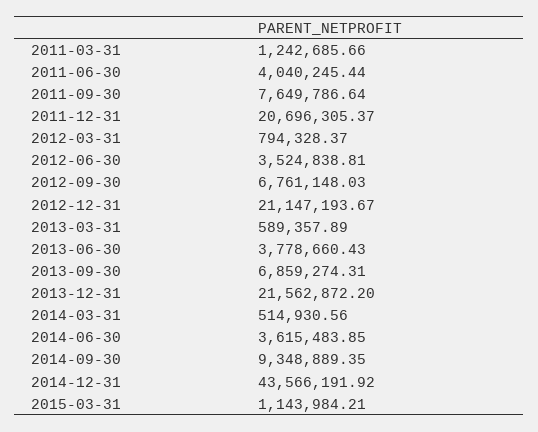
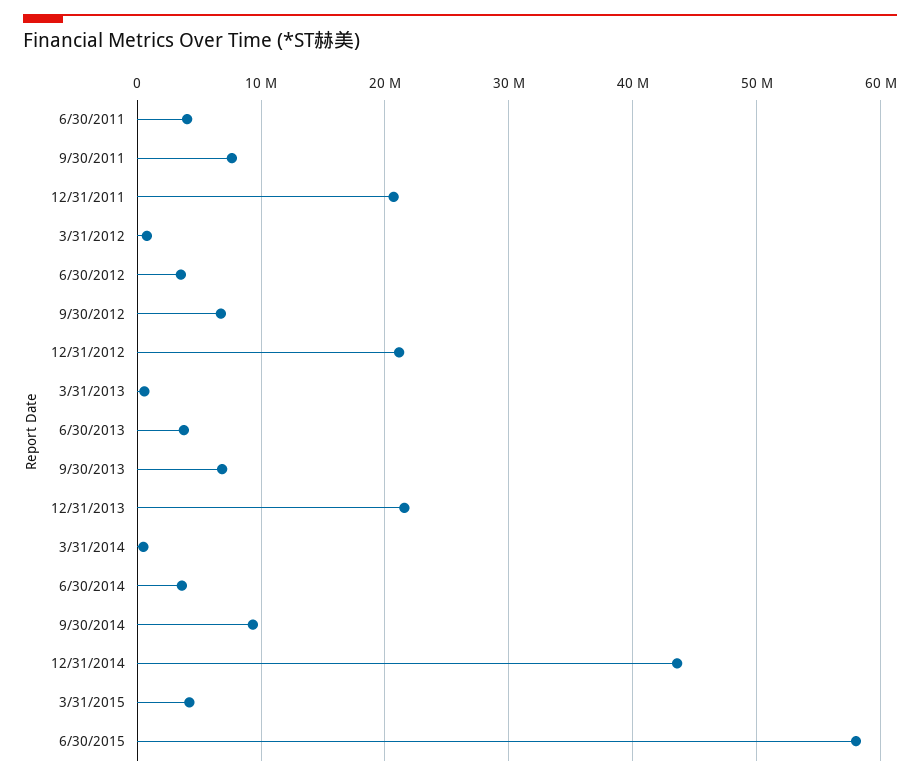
2011-03-31: 1242685.66 -> none
2015-03-31: 1143984.21 -> 4000000
6/30/2015: none -> 58000000

